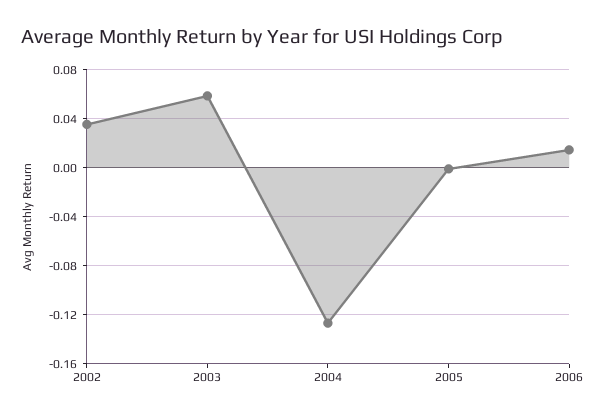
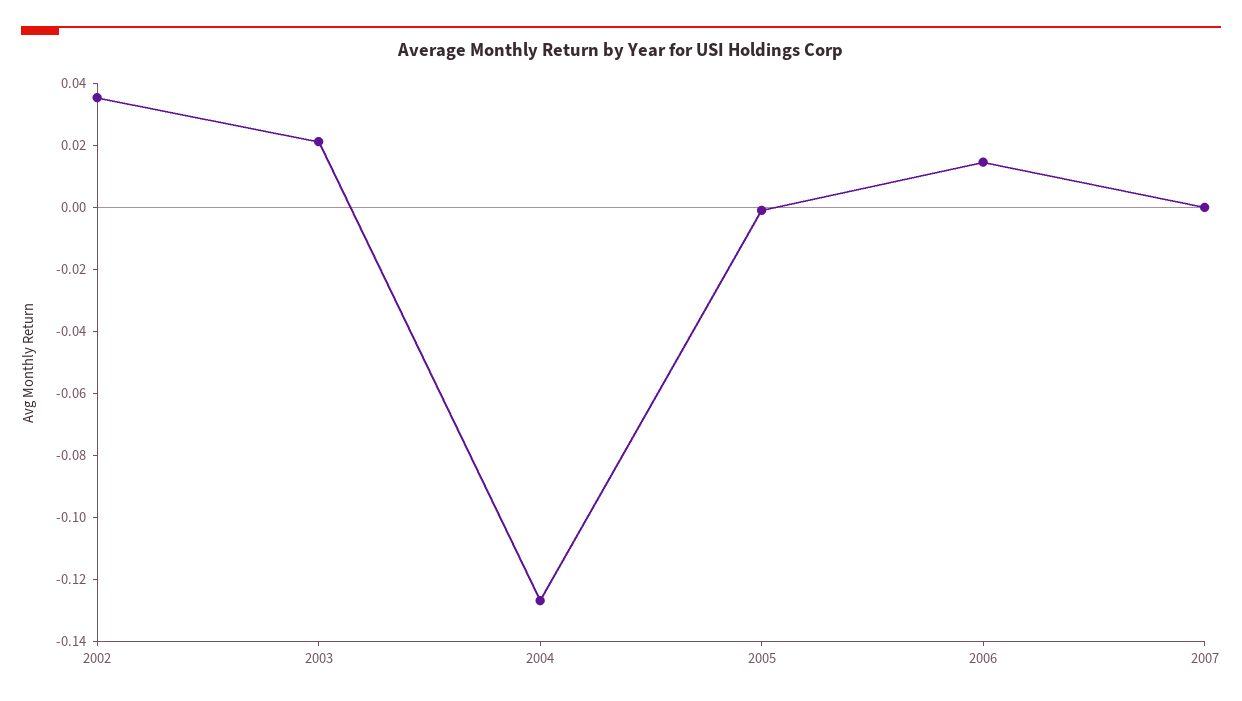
2003: 0.06 -> 0.02
2007: none -> 0

